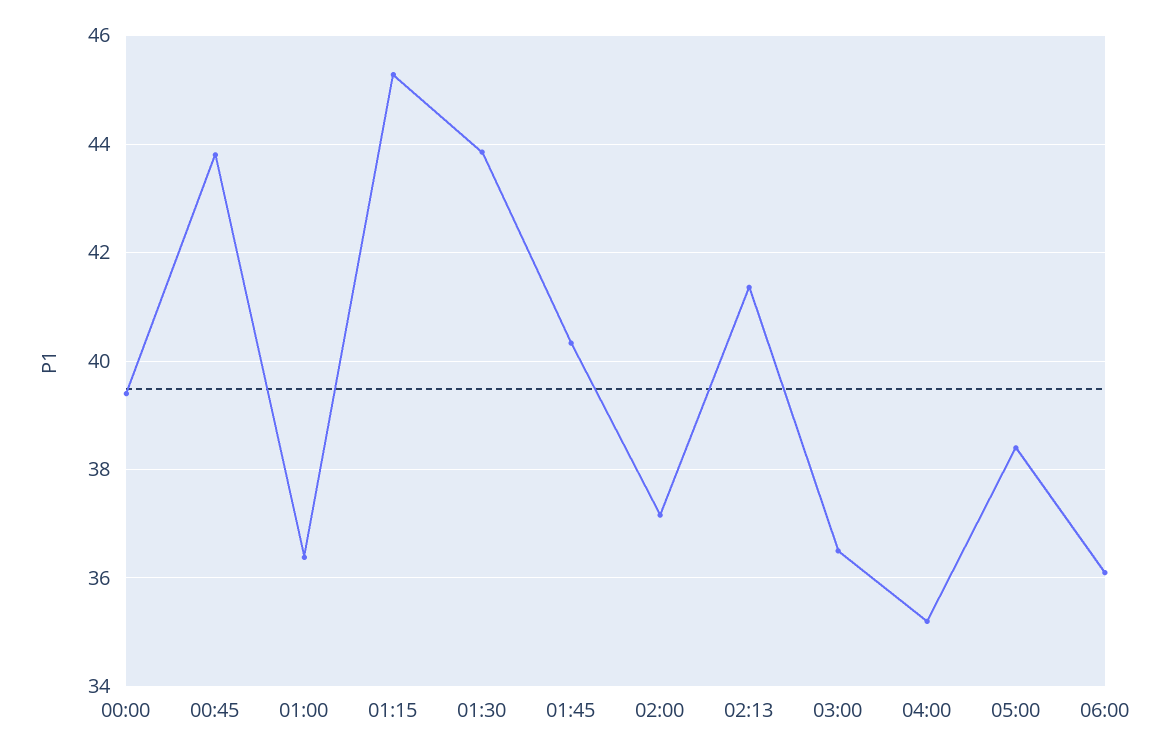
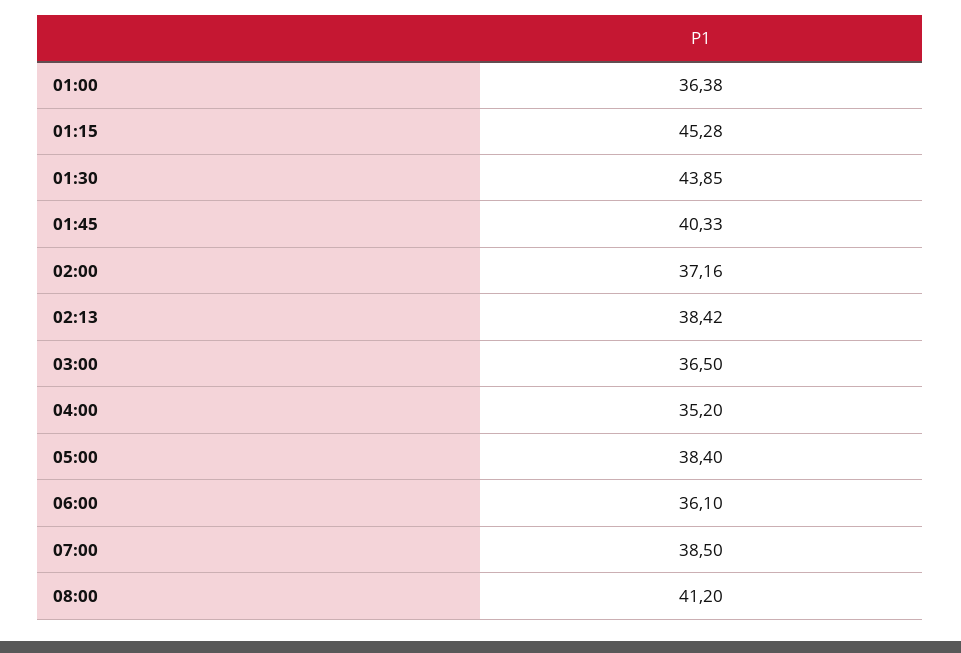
00:00: 39.4 -> none
00:45: 43.8 -> none
02:13: 41.4 -> 38.42
07:00: none -> 38.5
08:00: none -> 41.2

